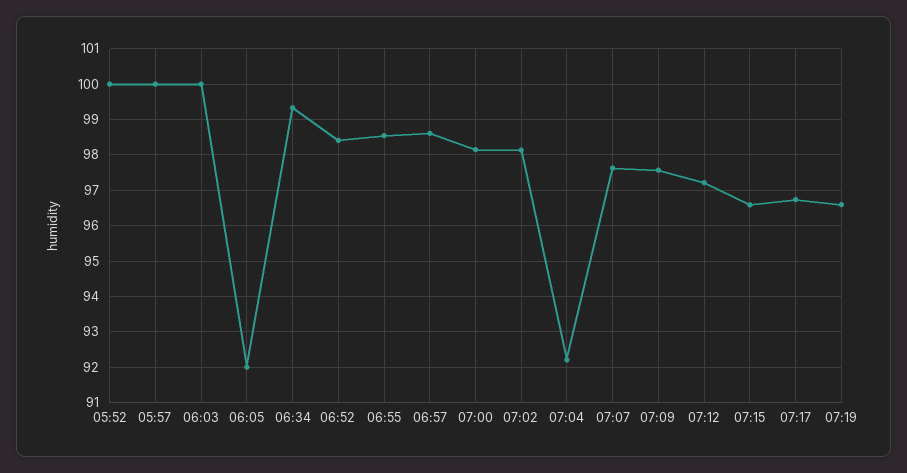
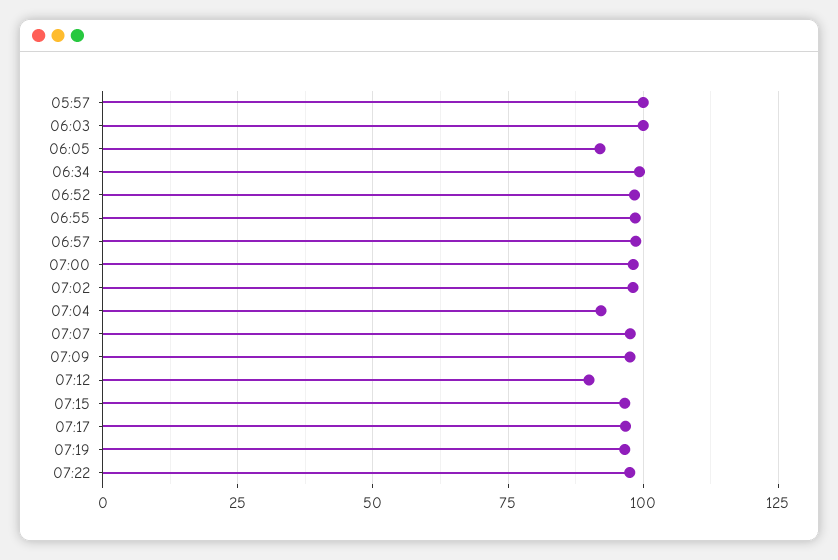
05:52: 100 -> none
07:12: 97.2 -> 90
07:22: none -> 97.5

